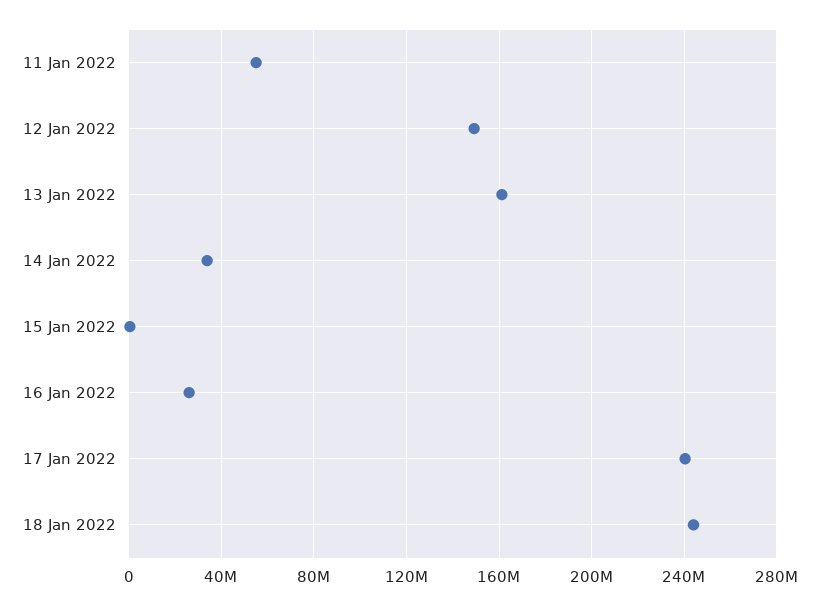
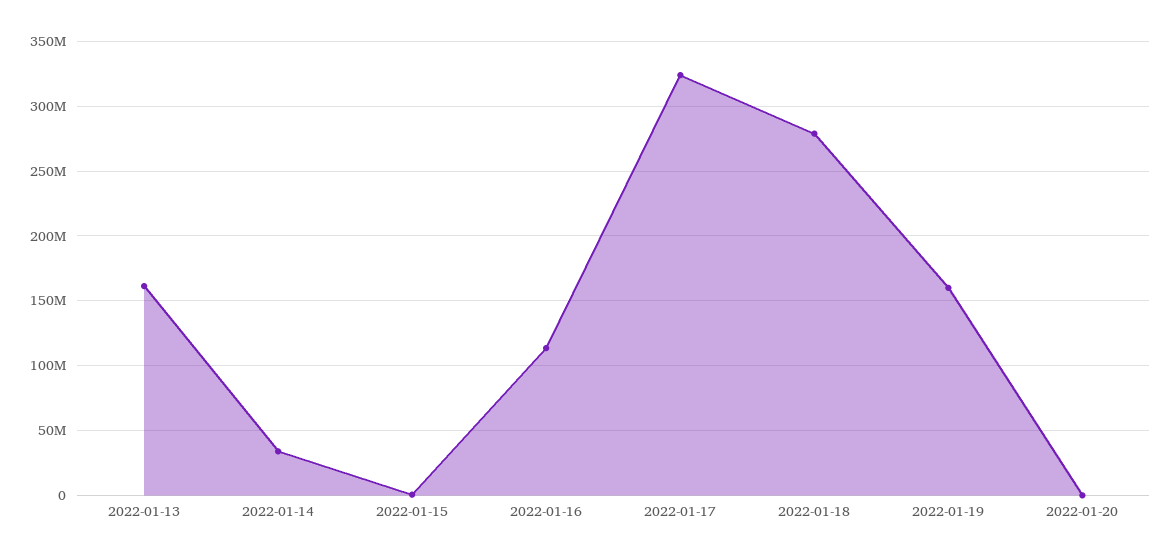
11 Jan 2022: 55000000 -> none
12 Jan 2022: 150000000 -> none
16 Jan 2022: 25000000 -> 115000000
17 Jan 2022: 240000000 -> 325000000
18 Jan 2022: 245000000 -> 280000000
2022-01-19: none -> 160000000
2022-01-20: none -> 0

